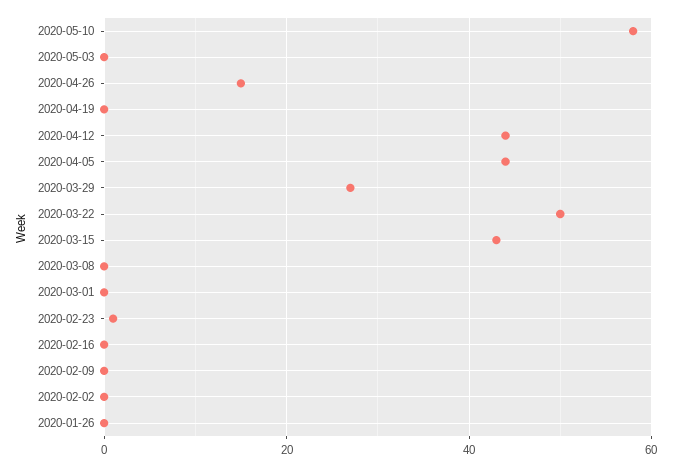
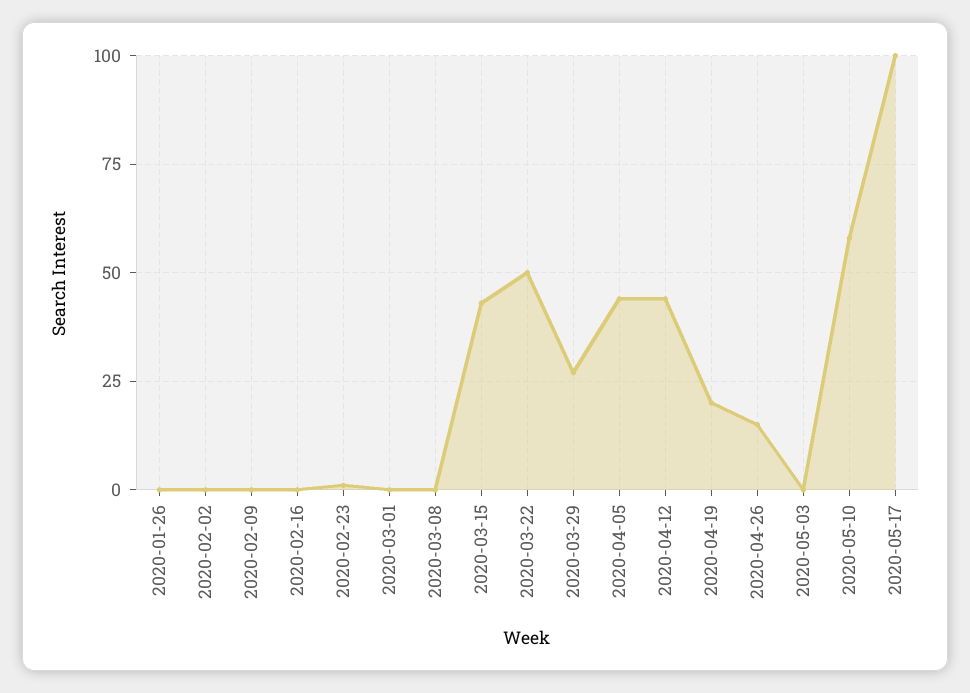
2020-04-19: 0 -> 20
2020-05-17: none -> 100

